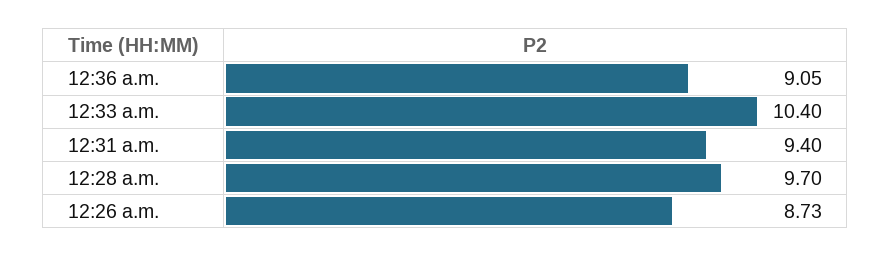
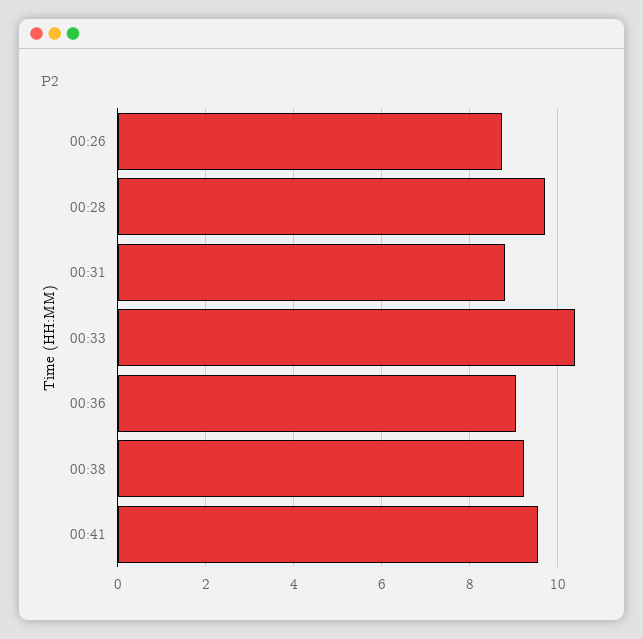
12:31 a.m.: 9.4 -> 8.8
00:38: none -> 9.2
00:41: none -> 9.6

